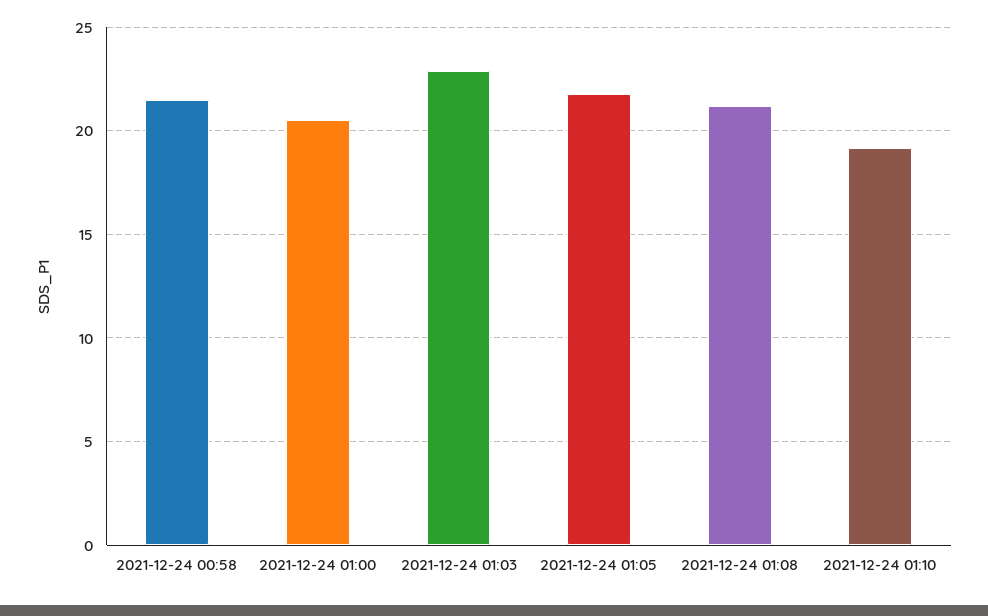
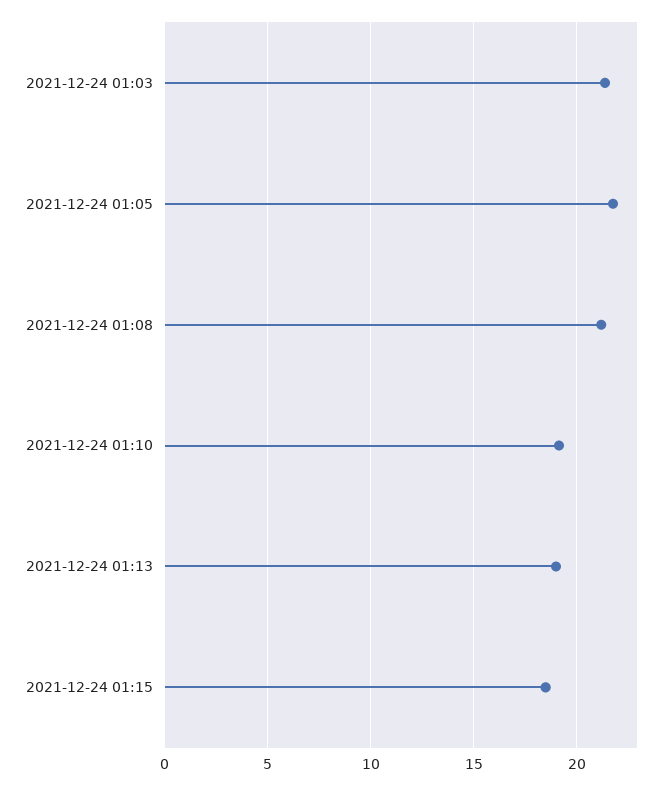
2021-12-24 00:58: 21.5 -> none
2021-12-24 01:00: 20.5 -> none
2021-12-24 01:03: 23 -> 21.5
2021-12-24 01:13: none -> 19
2021-12-24 01:15: none -> 18.5

